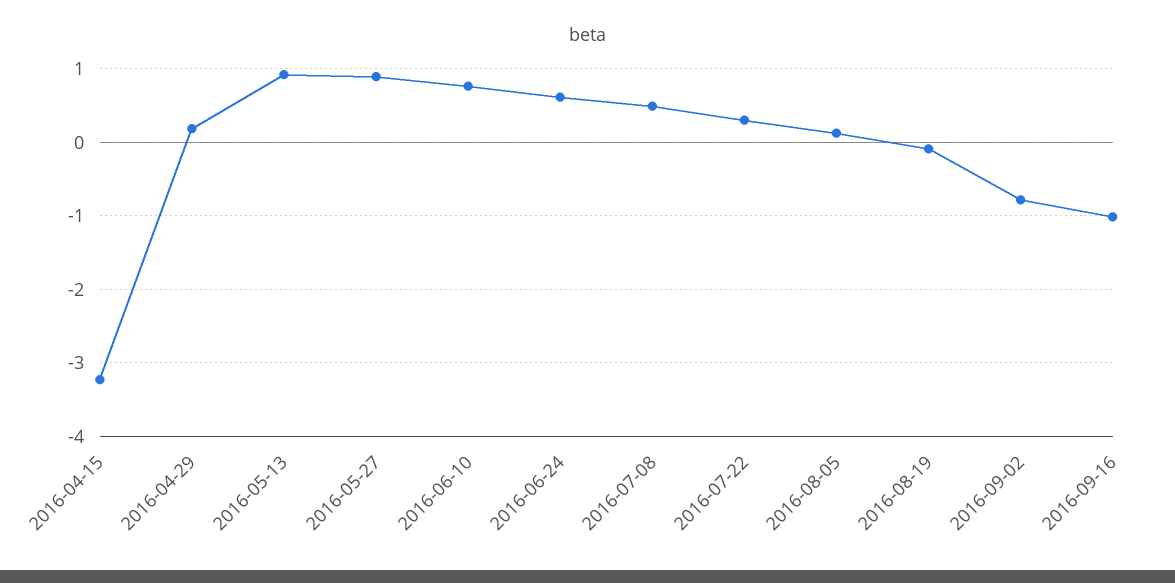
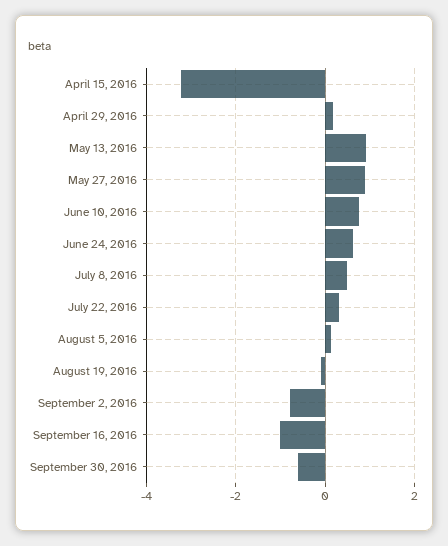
September 30, 2016: none -> -0.6

